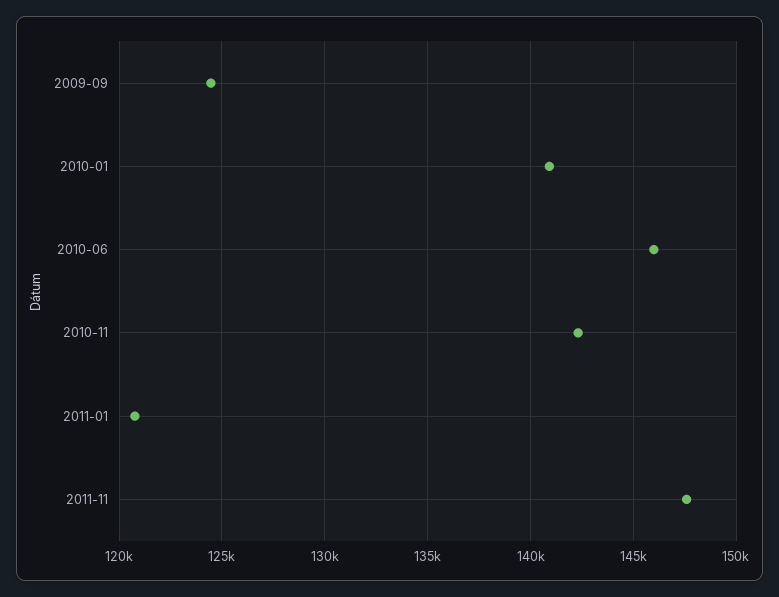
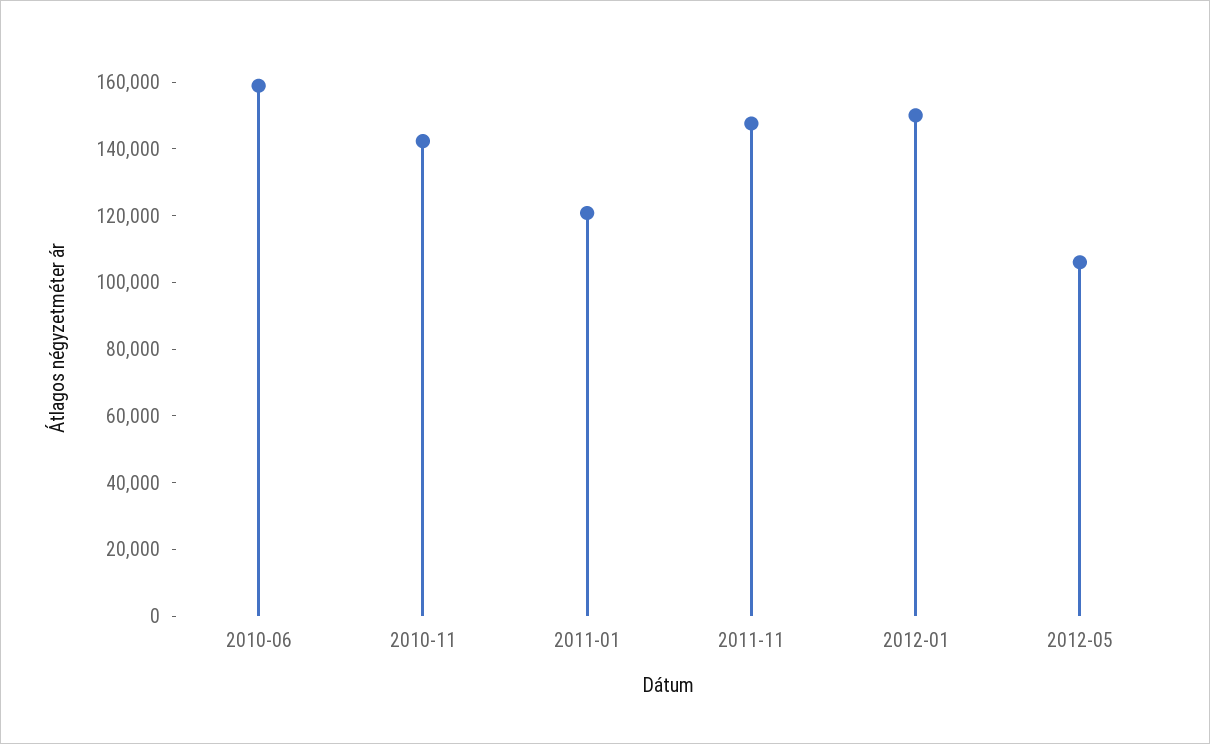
2009-09: 124500 -> none
2010-01: 141000 -> none
2010-06: 146000 -> 160000
2012-01: none -> 150000
2012-05: none -> 105000

